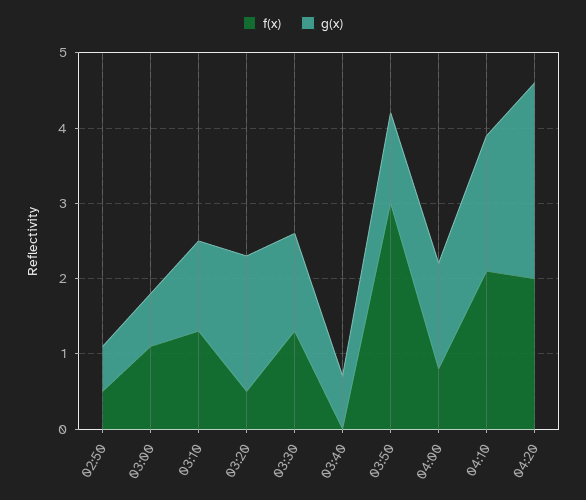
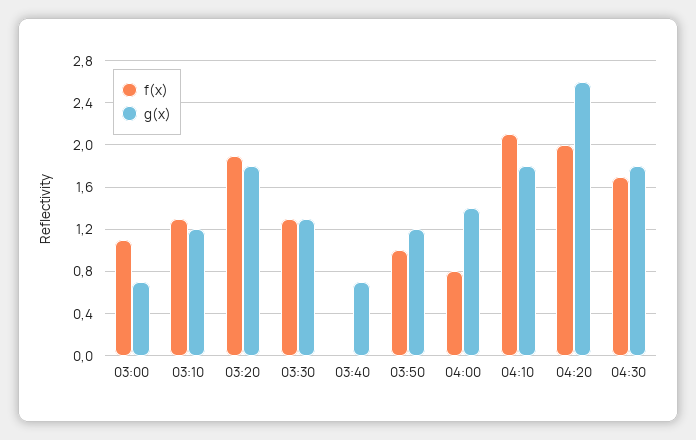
f(x), 02:50: 0.5 -> none
g(x), 02:50: 0.5 -> none
f(x), 03:20: 0.5 -> 1.9
f(x), 03:50: 3 -> 1
f(x), 04:30: none -> 1.7
g(x), 04:30: none -> 1.8

